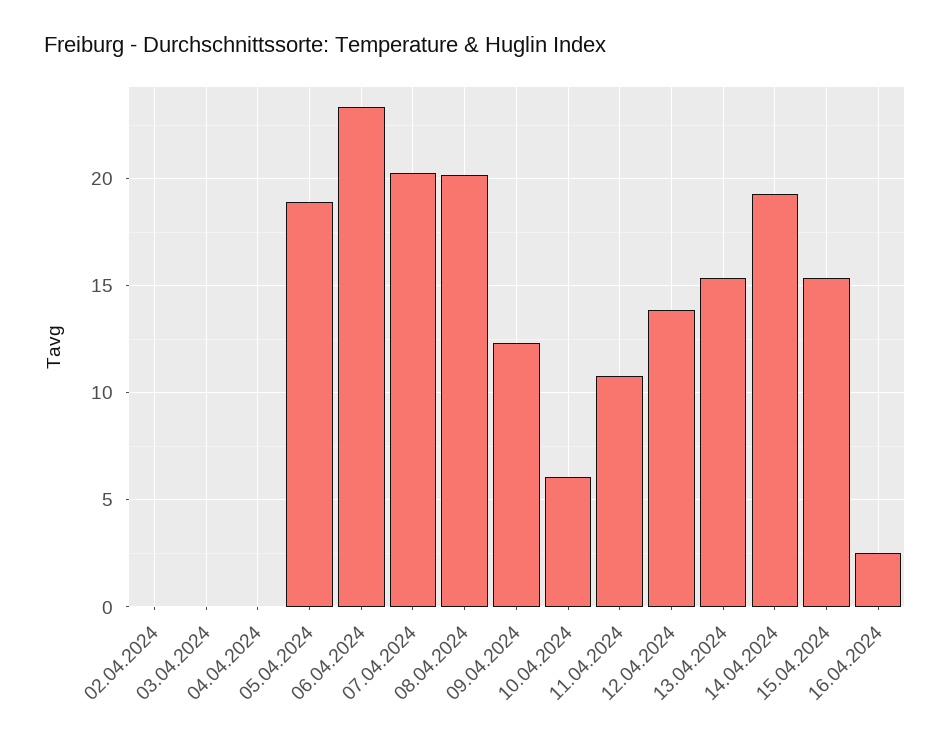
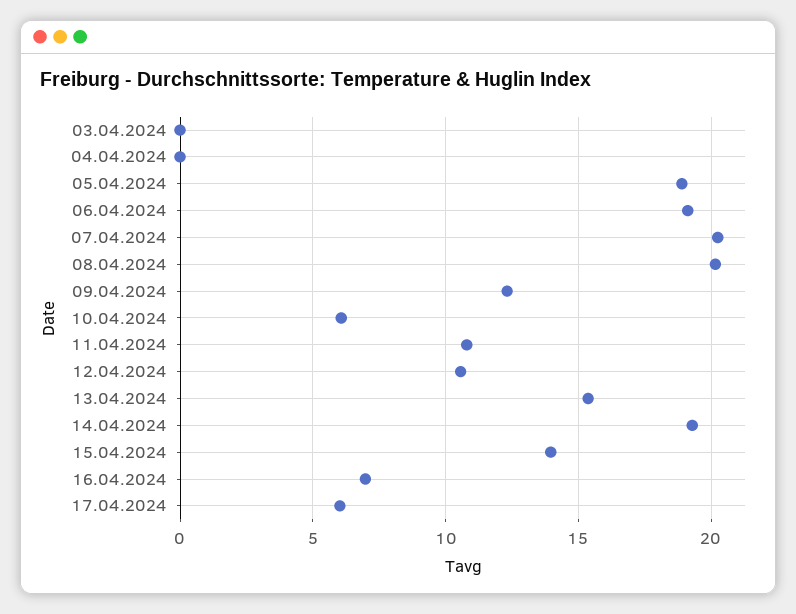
02.04.2024: 0 -> none
06.04.2024: 23.5 -> 19
12.04.2024: 14 -> 10.5
15.04.2024: 15.5 -> 14
16.04.2024: 2.5 -> 7
17.04.2024: none -> 6

